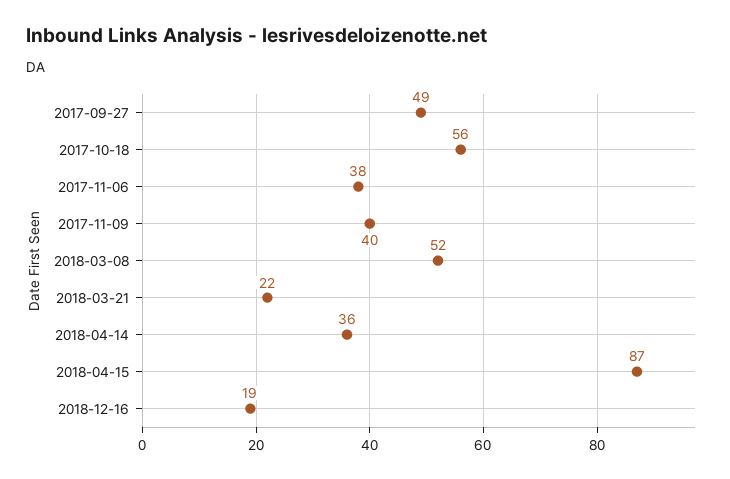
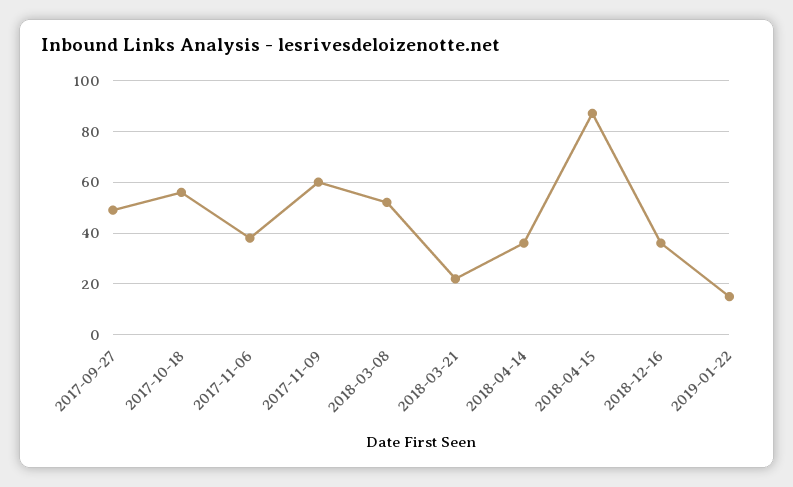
2017-11-09: 40 -> 60
2018-12-16: 19 -> 35
2019-01-22: none -> 15

